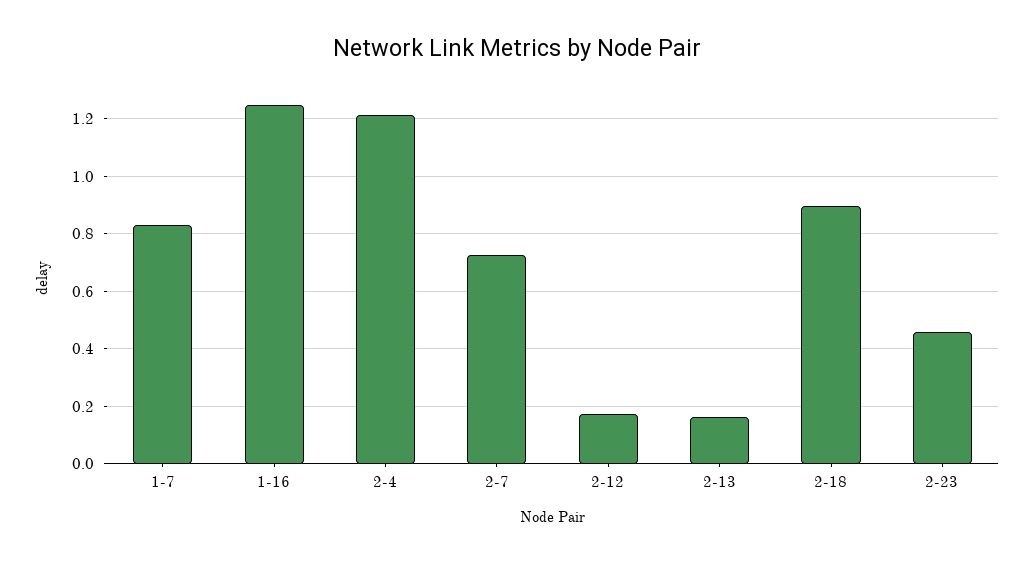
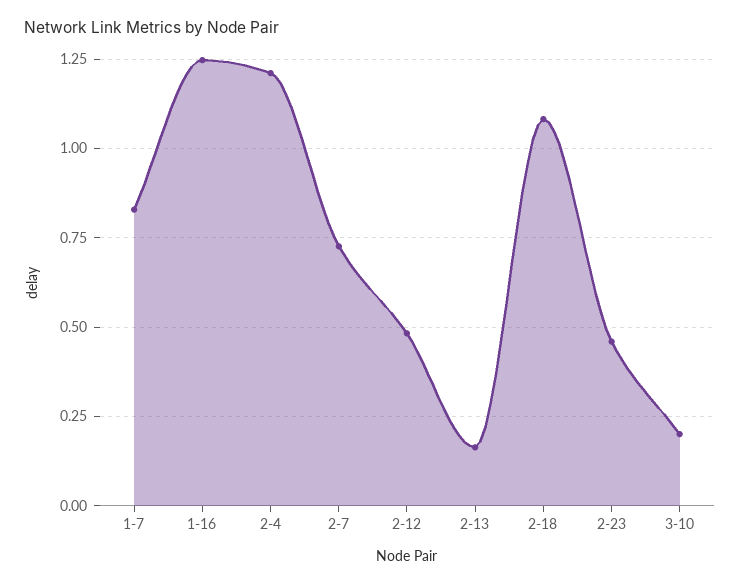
2-12: 0.175 -> 0.475
2-18: 0.9 -> 1.075
3-10: none -> 0.2

